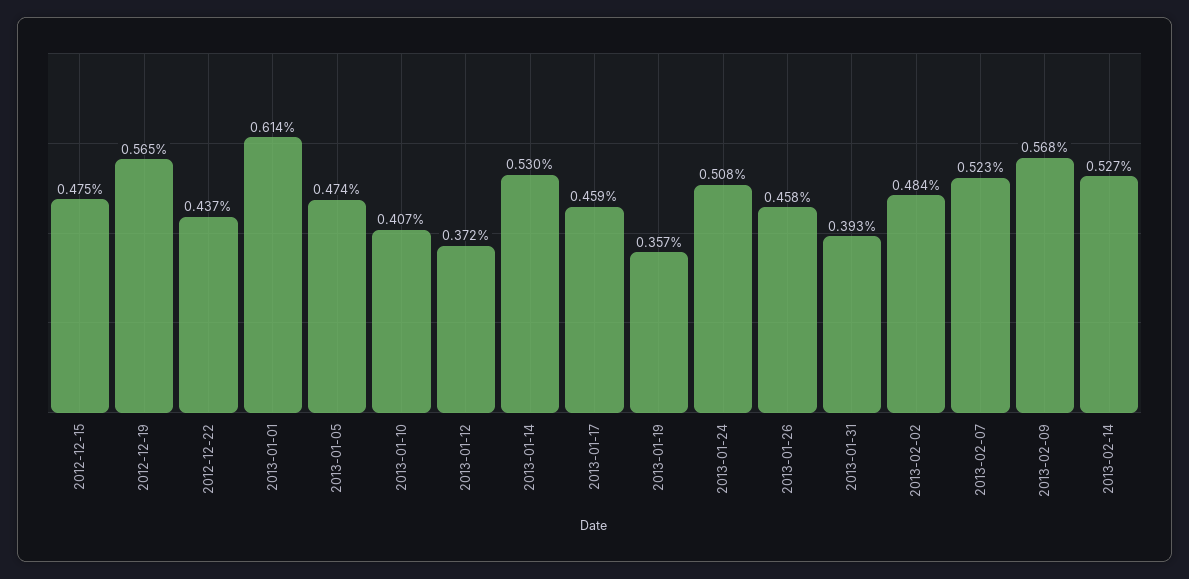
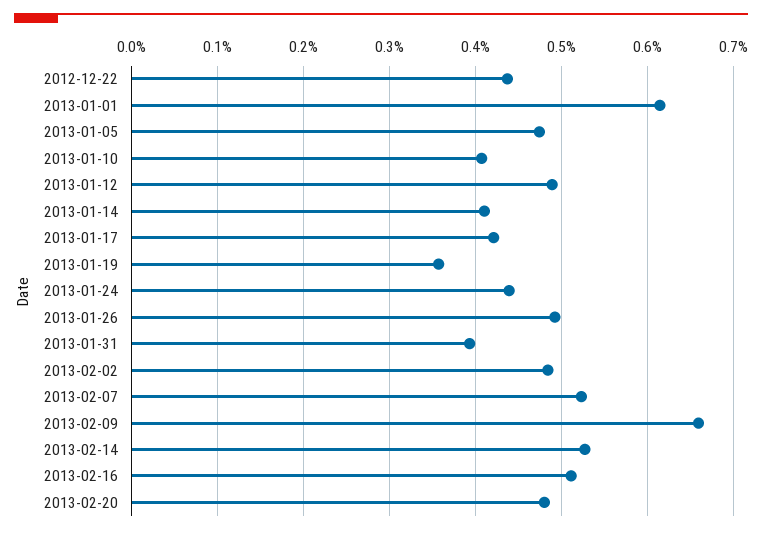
2012-12-15: 0.475 -> none
2012-12-19: 0.565 -> none
2013-01-12: 0.372 -> 0.49
2013-01-14: 0.53 -> 0.41
2013-01-17: 0.459 -> 0.42
2013-01-24: 0.508 -> 0.44
2013-01-26: 0.458 -> 0.49
2013-02-09: 0.568 -> 0.66
2013-02-16: none -> 0.51
2013-02-20: none -> 0.48

